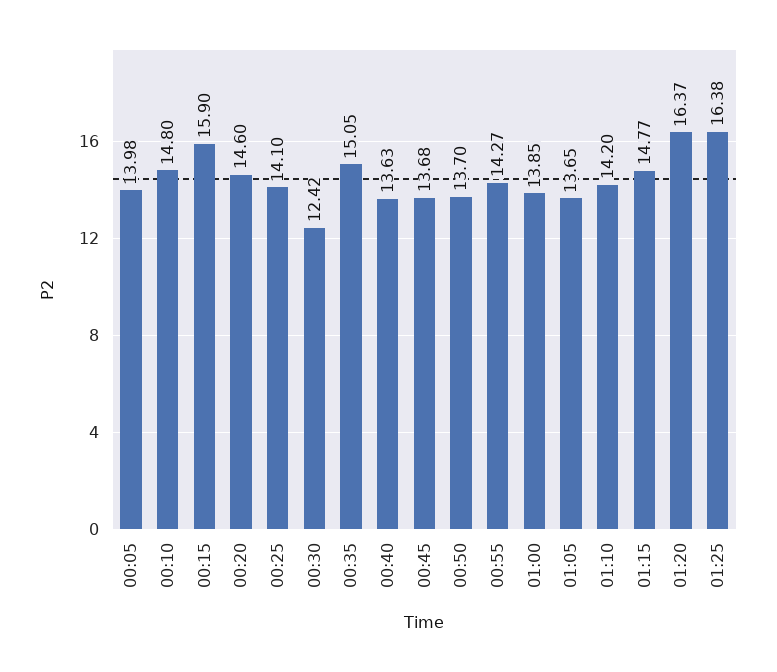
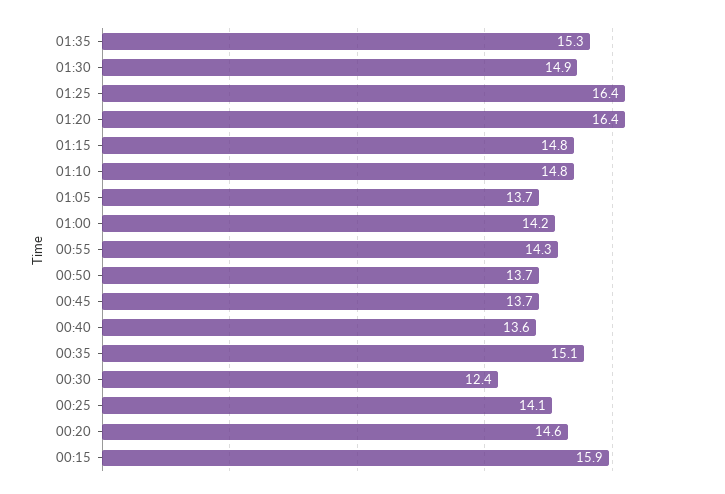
00:05: 13.98 -> none
00:10: 14.8 -> none
01:00: 13.85 -> 14.2
01:10: 14.2 -> 14.8
01:35: none -> 15.3
01:30: none -> 14.9

